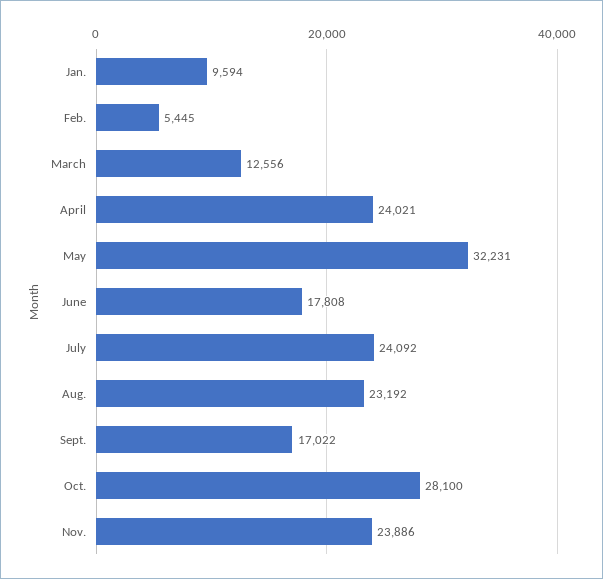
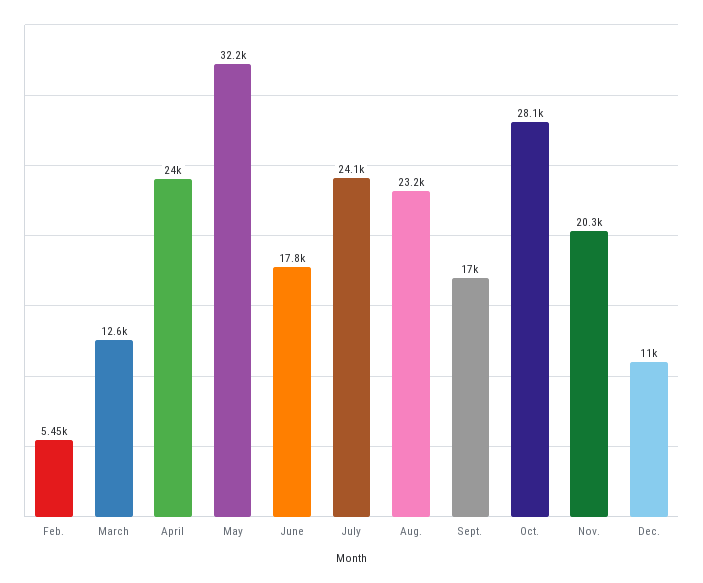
Jan.: 9594 -> none
Nov.: 23886 -> 20300
Dec.: none -> 11000

